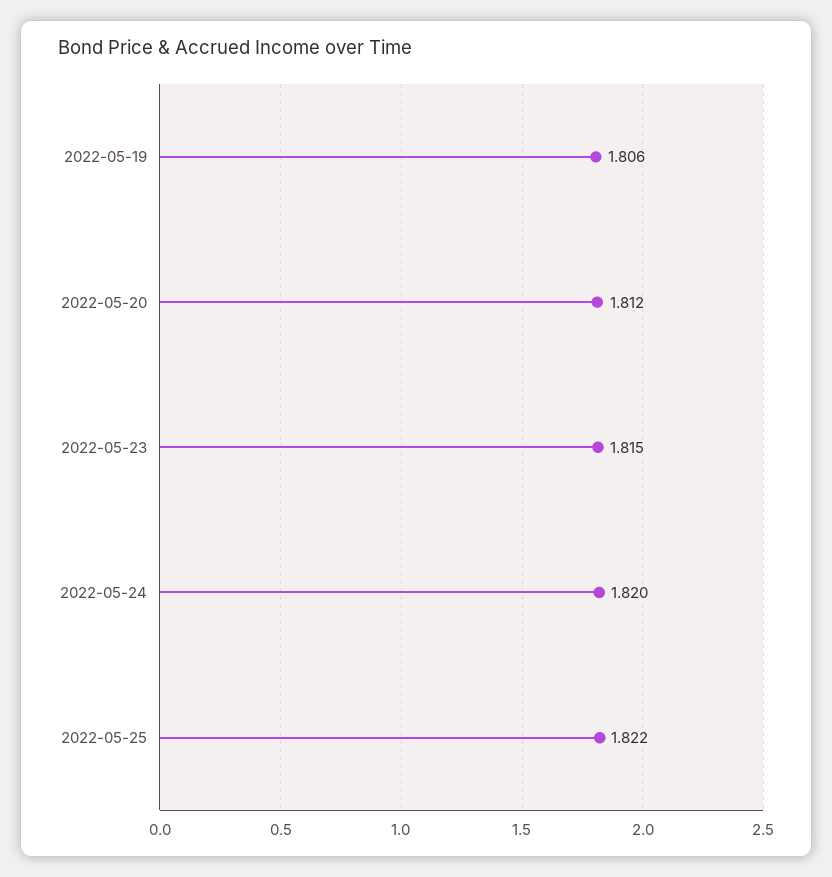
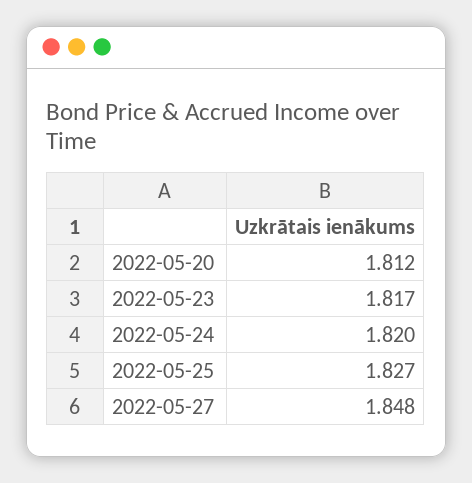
2022-05-19: 1.806 -> none
2022-05-23: 1.815 -> 1.817
2022-05-25: 1.822 -> 1.827
2022-05-27: none -> 1.848

